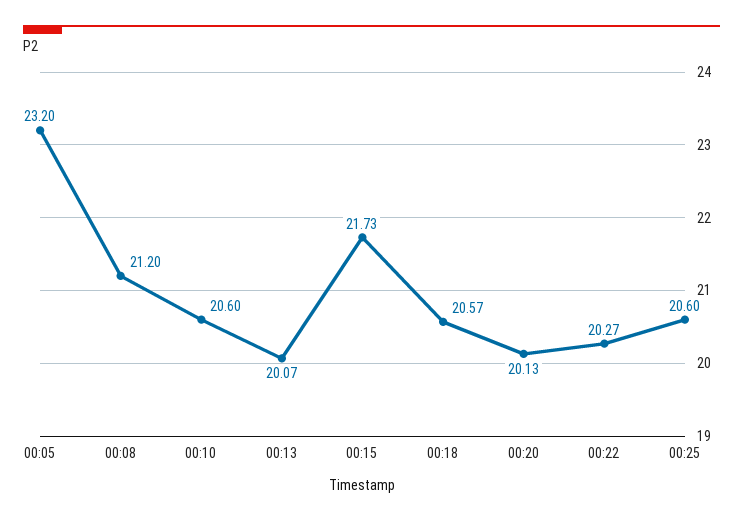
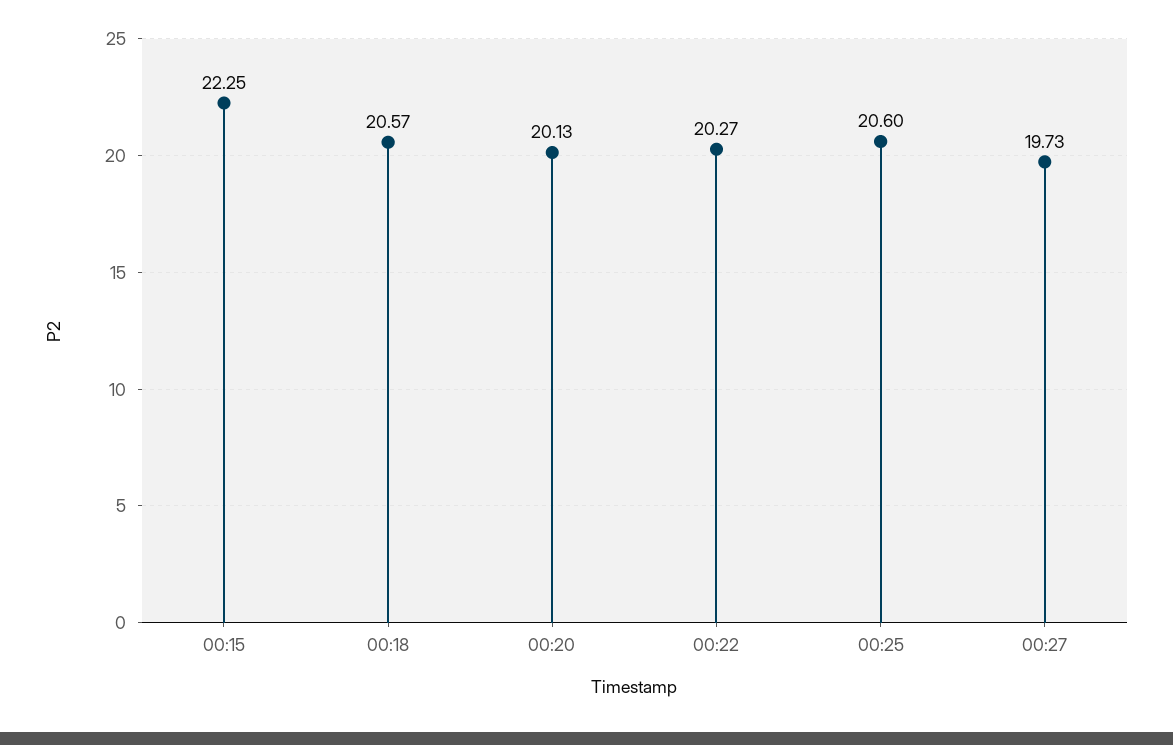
00:05: 23.2 -> none
00:08: 21.2 -> none
00:10: 20.6 -> none
00:13: 20.07 -> none
00:15: 21.73 -> 22.25
00:27: none -> 19.73

